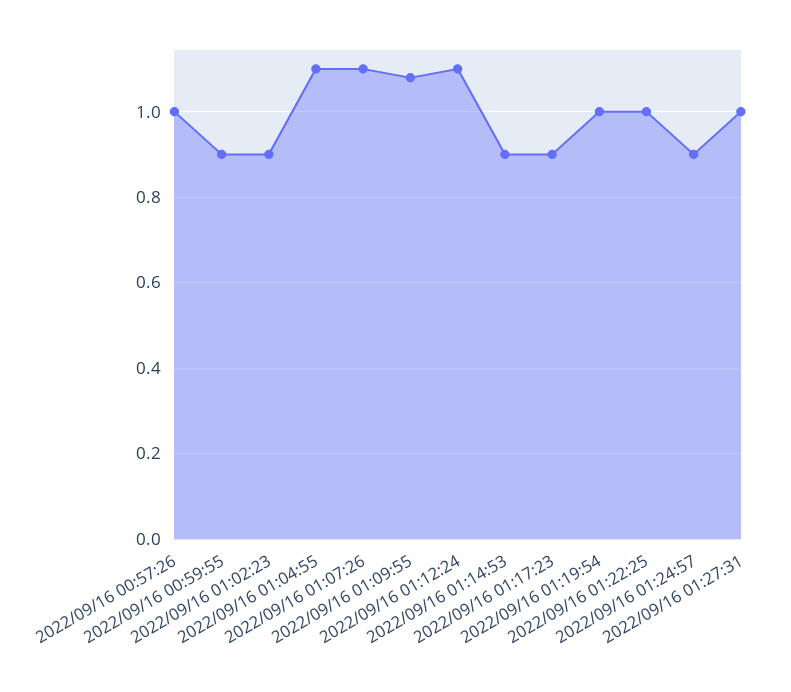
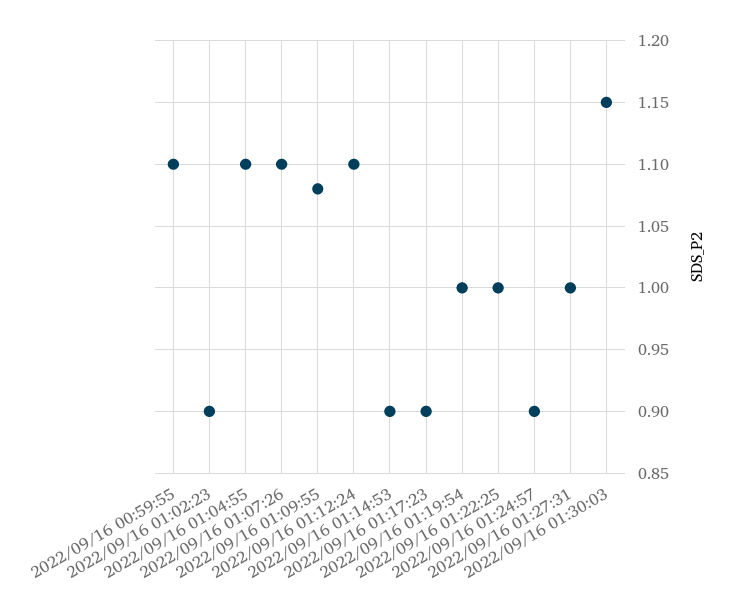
2022/09/16 00:57:26: 1 -> none
2022/09/16 00:59:55: 0.9 -> 1.1
2022/09/16 01:30:03: none -> 1.15

